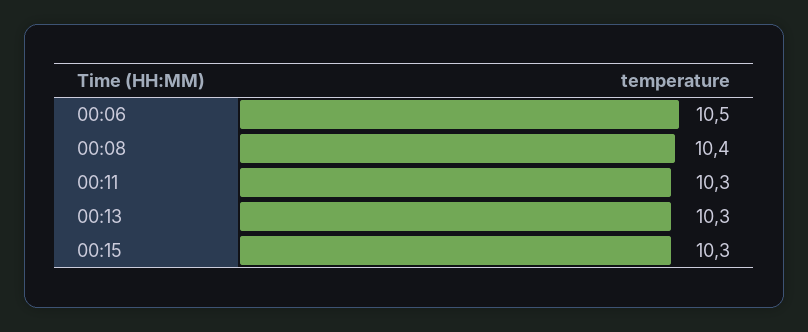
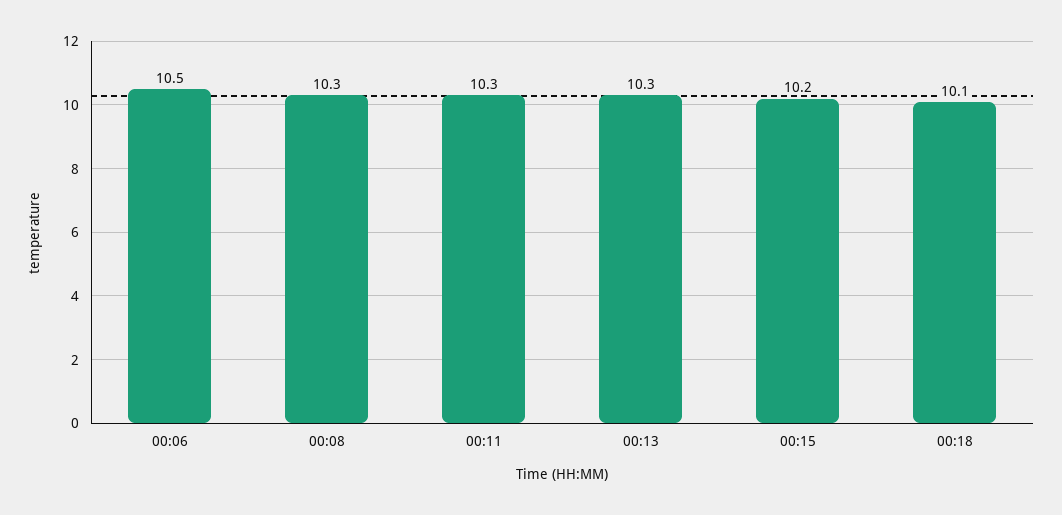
00:08: 10.4 -> 10.3
00:15: 10.3 -> 10.2
00:18: none -> 10.1

